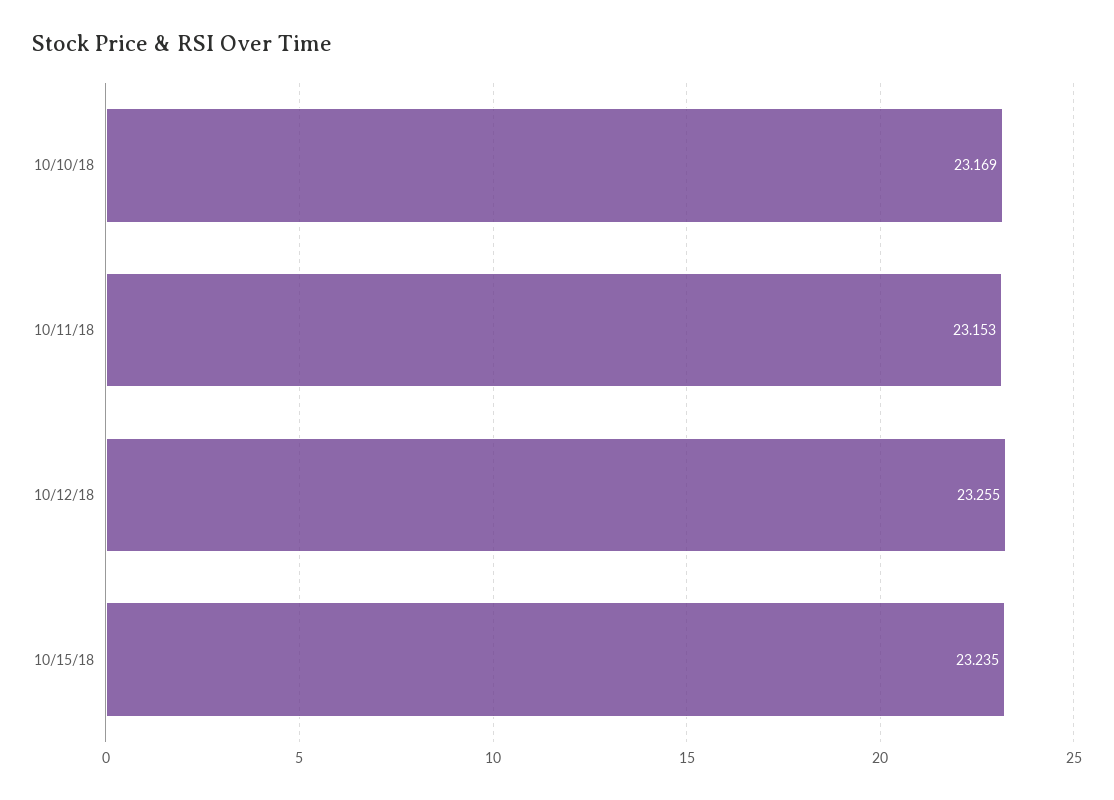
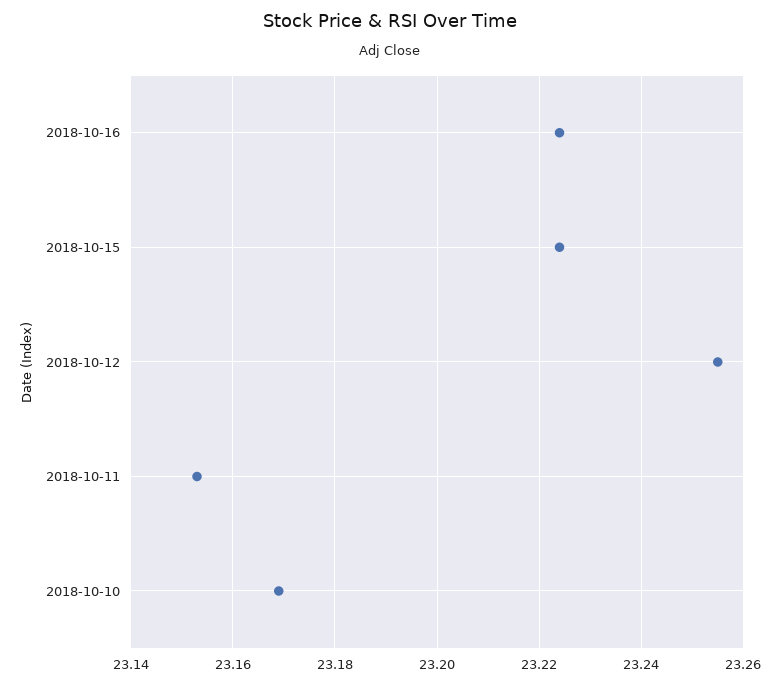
10/15/18: 23.235 -> 23.225
2018-10-16: none -> 23.225

